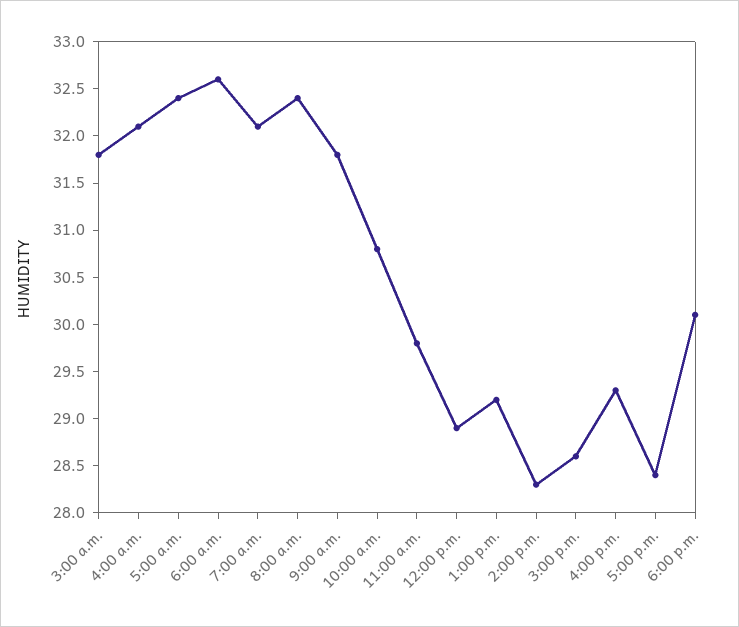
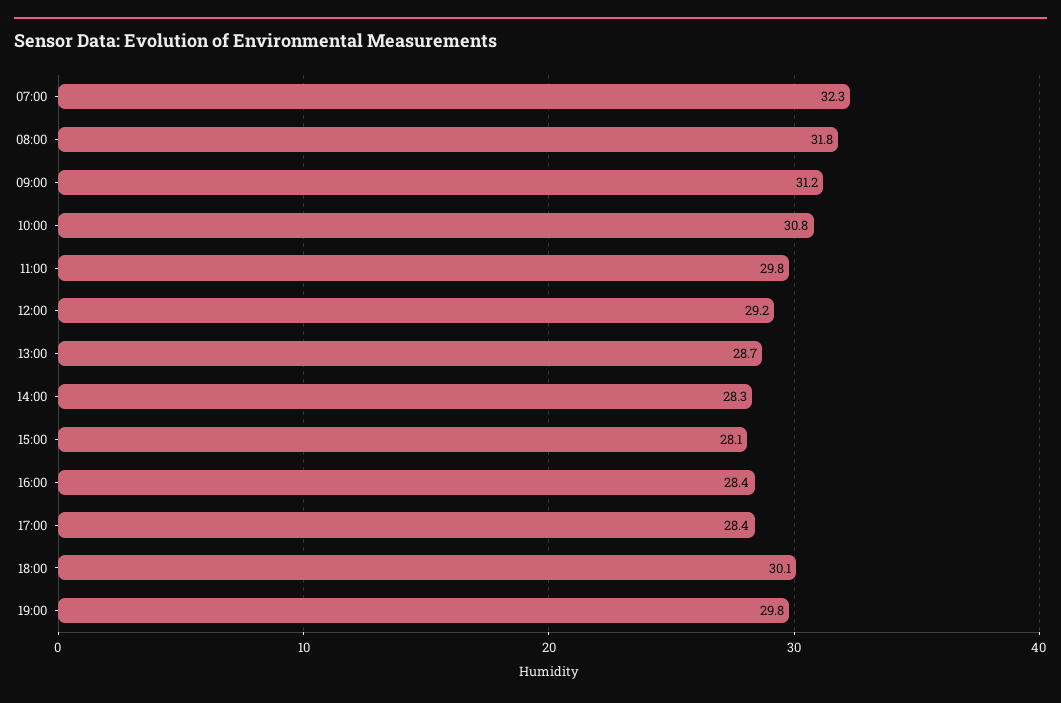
3:00 a.m.: 31.8 -> none
4:00 a.m.: 32.1 -> none
5:00 a.m.: 32.4 -> none
6:00 a.m.: 32.6 -> none
7:00 a.m.: 32.1 -> 32.3
8:00 a.m.: 32.4 -> 31.8
9:00 a.m.: 31.8 -> 31.2
12:00 p.m.: 28.9 -> 29.2
1:00 p.m.: 29.2 -> 28.7
3:00 p.m.: 28.6 -> 28.1
4:00 p.m.: 29.3 -> 28.4
19:00: none -> 29.8

